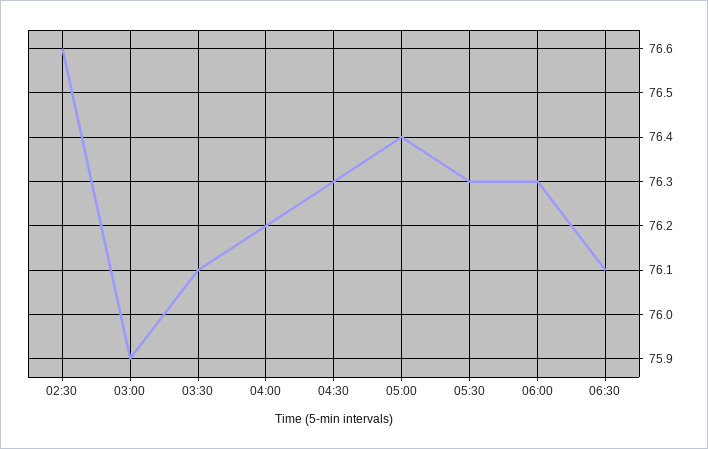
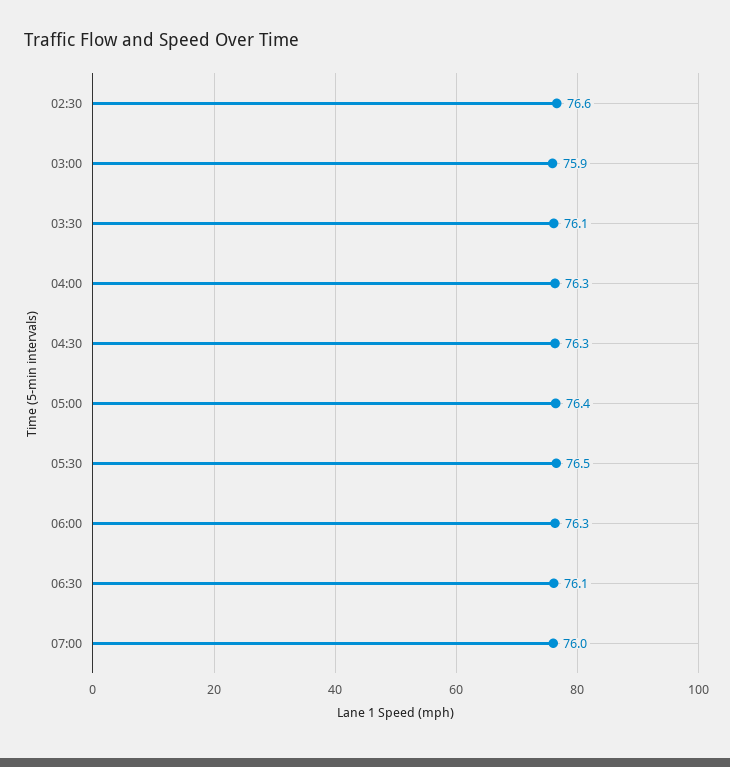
04:00: 76.2 -> 76.3
05:30: 76.3 -> 76.5
07:00: none -> 76

